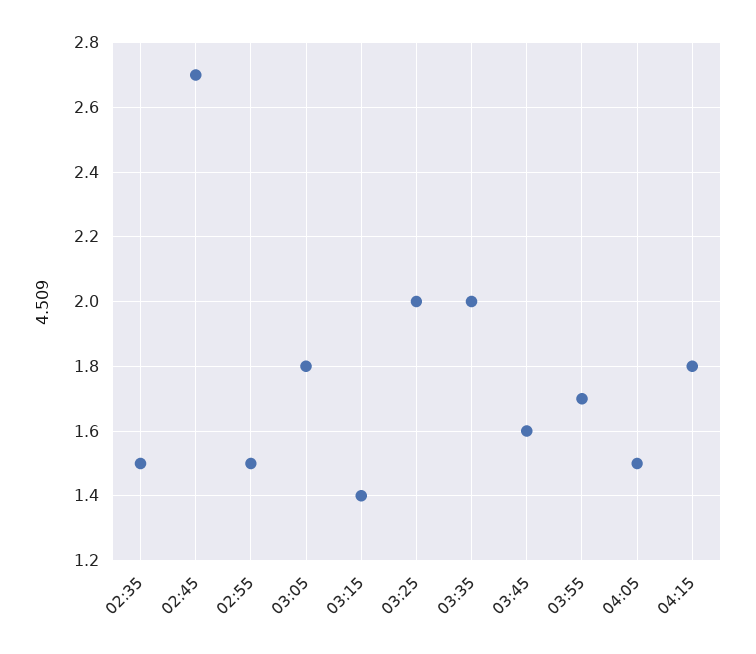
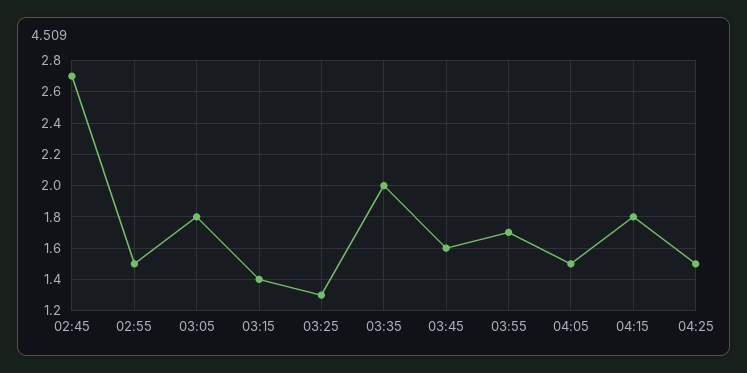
02:35: 1.5 -> none
03:25: 2 -> 1.3
04:25: none -> 1.5

